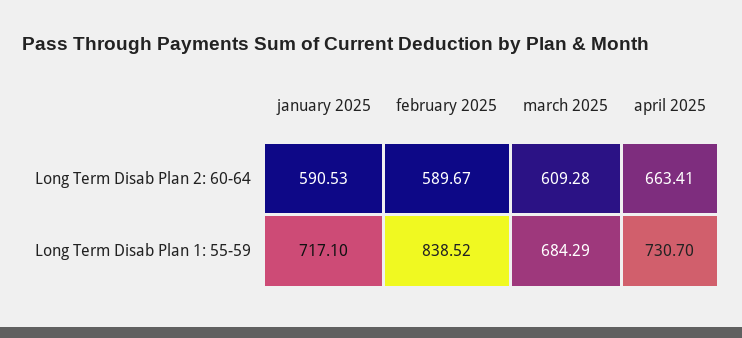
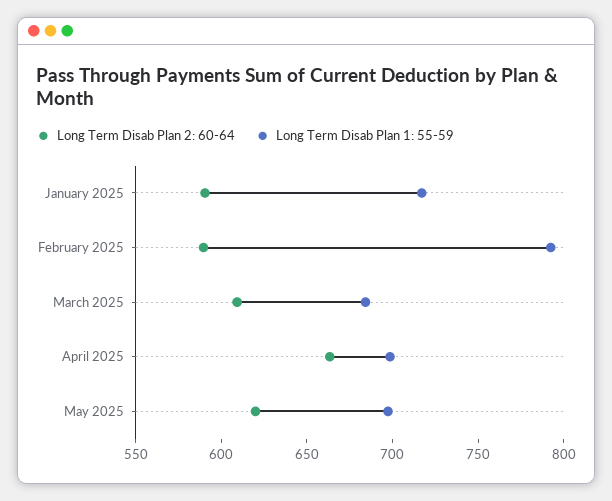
Long Term Disab Plan 1: 55-59, february 2025: 838.52 -> 790
Long Term Disab Plan 1: 55-59, april 2025: 730.7 -> 700
Long Term Disab Plan 2: 60-64, May 2025: none -> 620
Long Term Disab Plan 1: 55-59, May 2025: none -> 700

